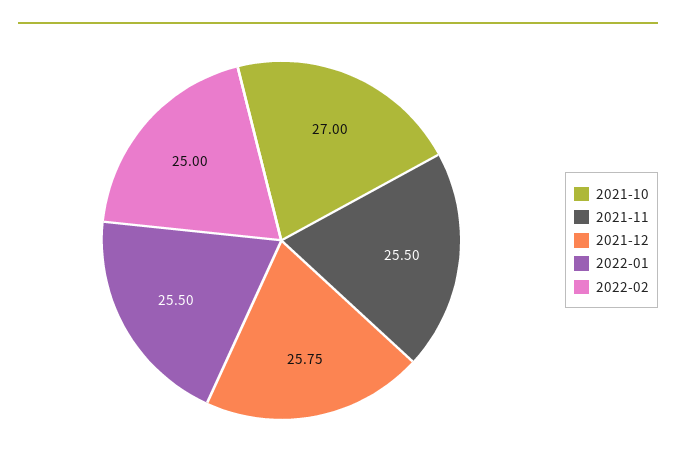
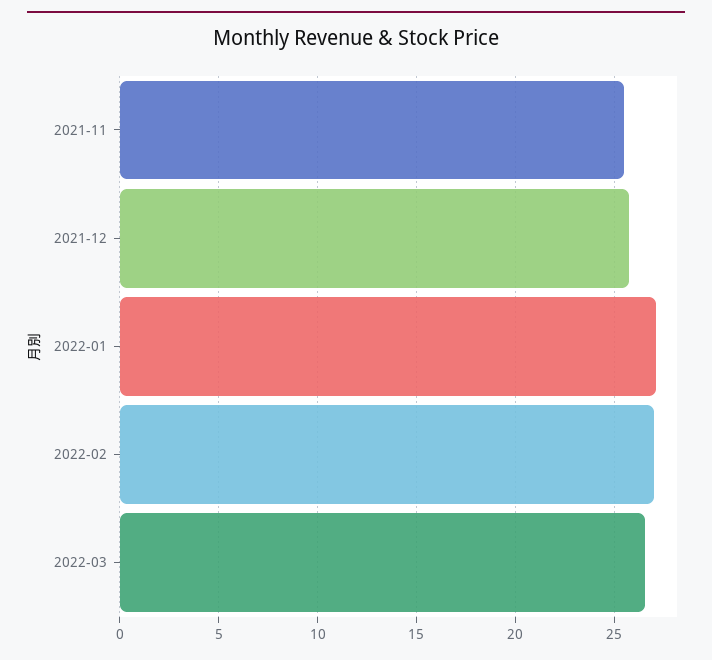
2021-10: 27 -> none
2022-01: 25.5 -> 27
2022-02: 25 -> 27
2022-03: none -> 26.5

